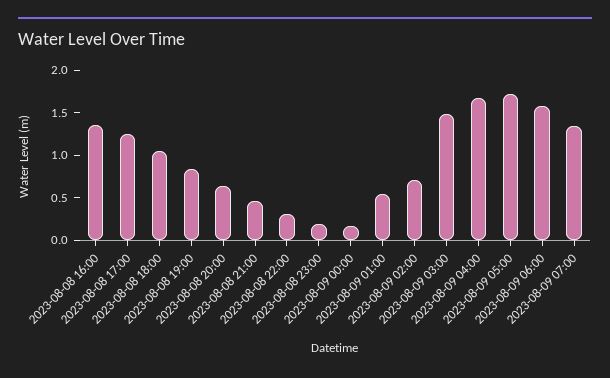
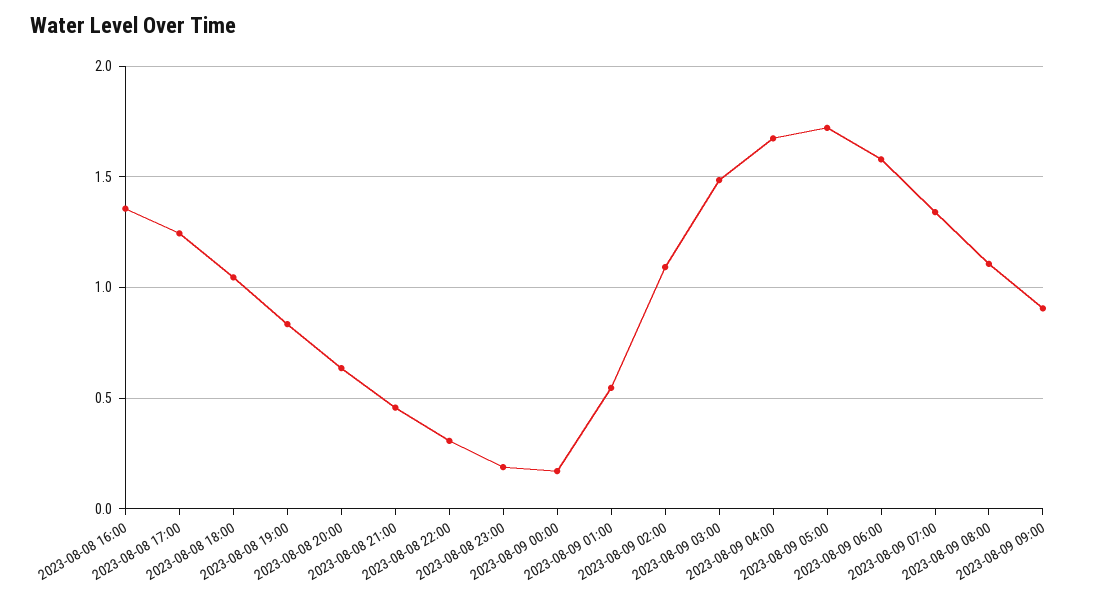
2023-08-09 02:00: 0.7 -> 1.1
2023-08-09 08:00: none -> 1.1
2023-08-09 09:00: none -> 0.9

